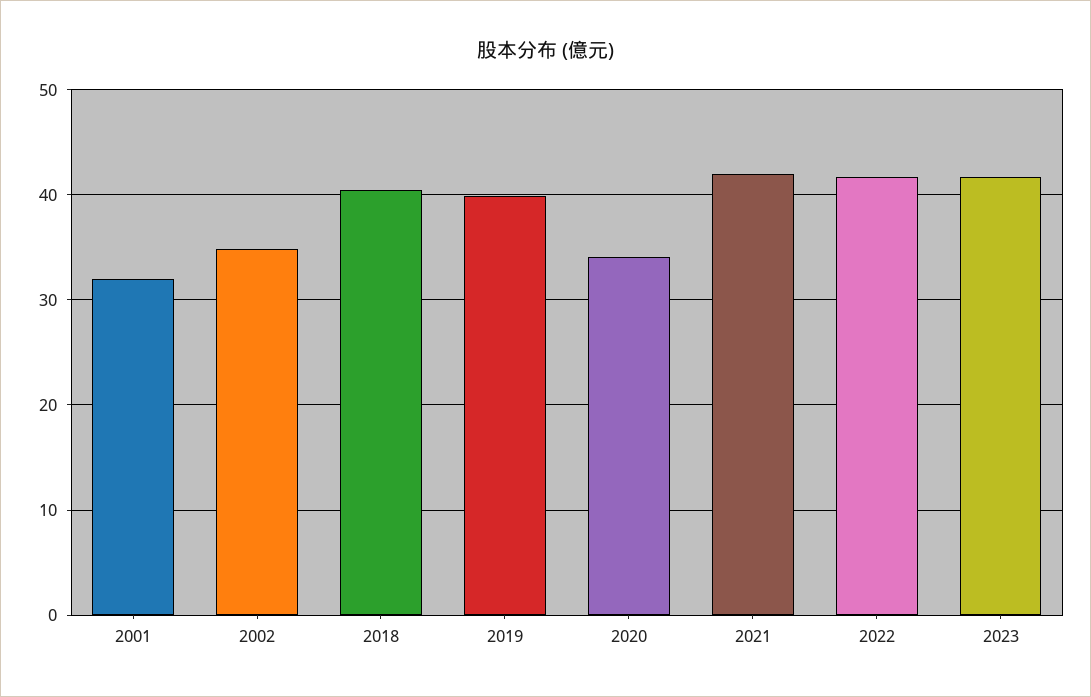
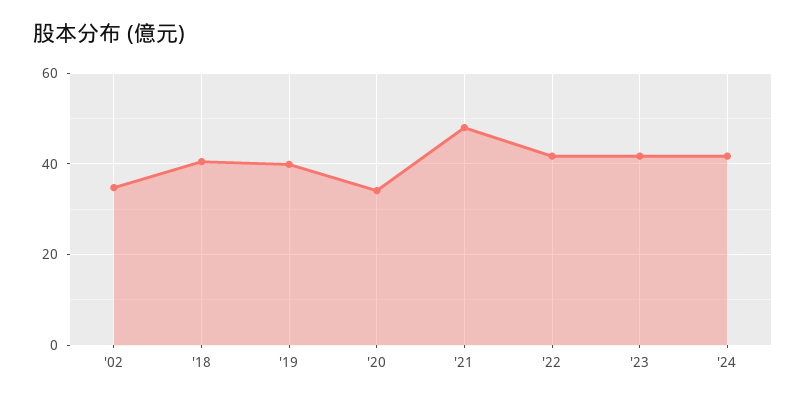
2001: 32 -> none
2021: 42 -> 48
'24: none -> 42

